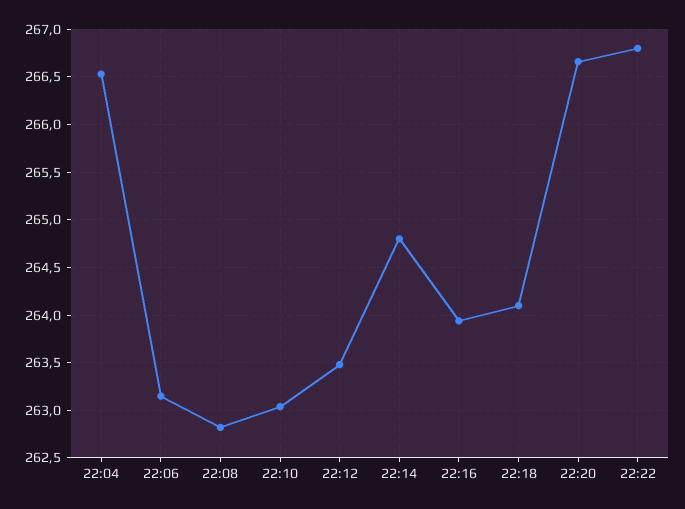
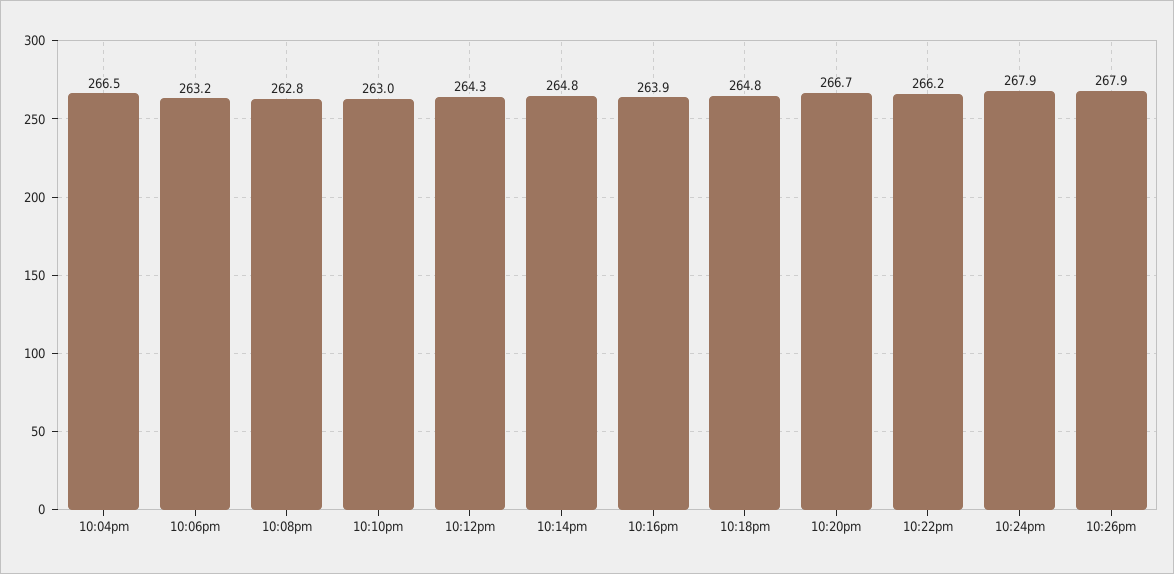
22:12: 263.5 -> 264.3
22:18: 264.1 -> 264.8
22:22: 266.8 -> 266.2
10:24pm: none -> 267.9
10:26pm: none -> 267.9

